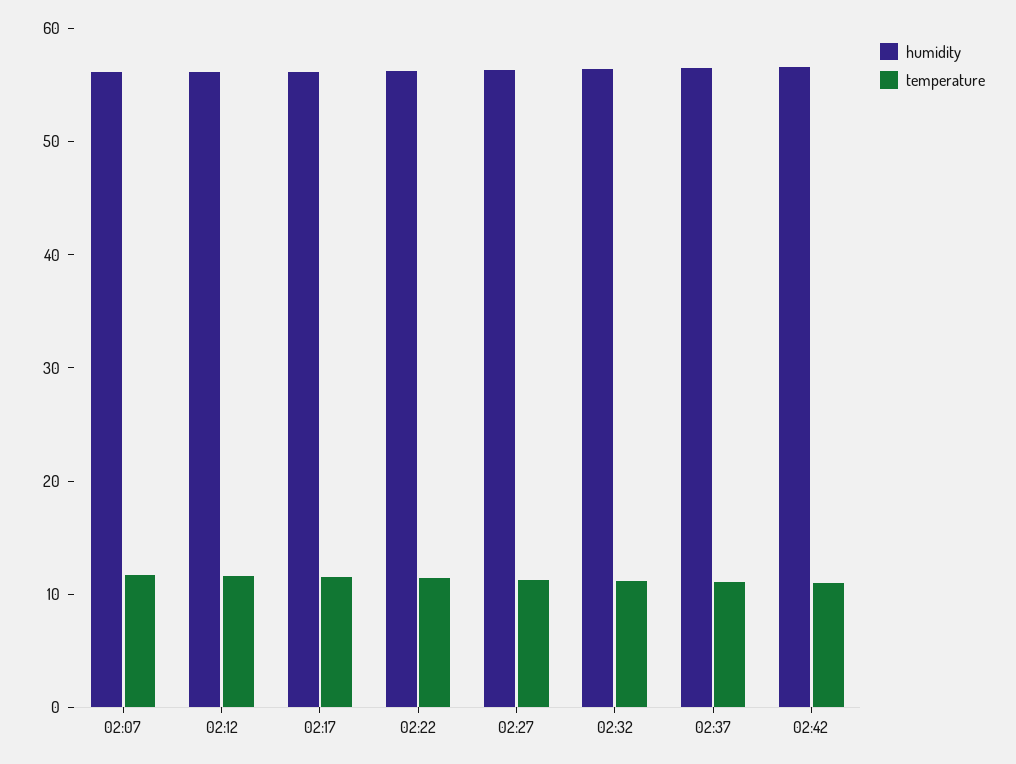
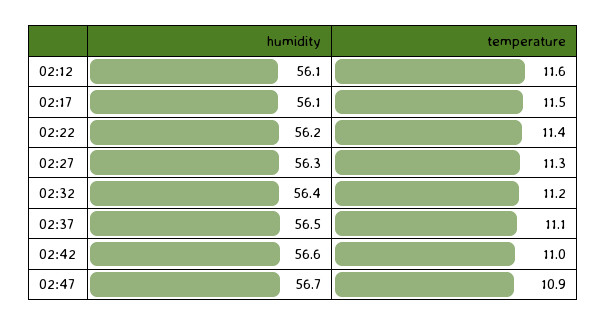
humidity, 02:07: 56 -> none
temperature, 02:07: 12 -> none
humidity, 02:47: none -> 56.7
temperature, 02:47: none -> 10.9

